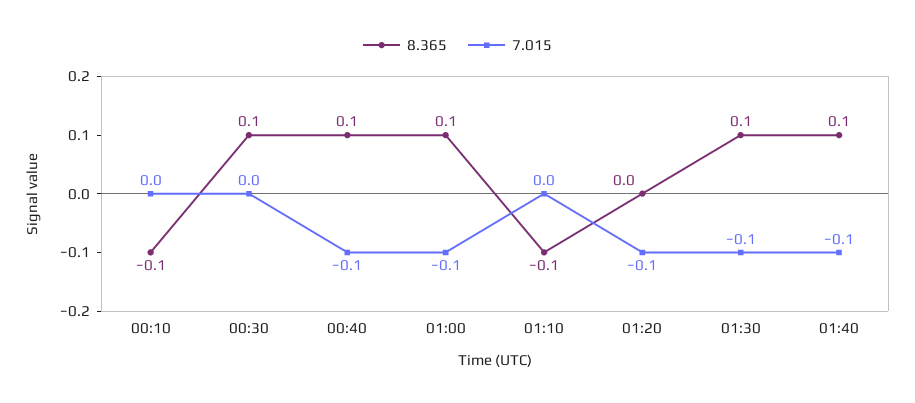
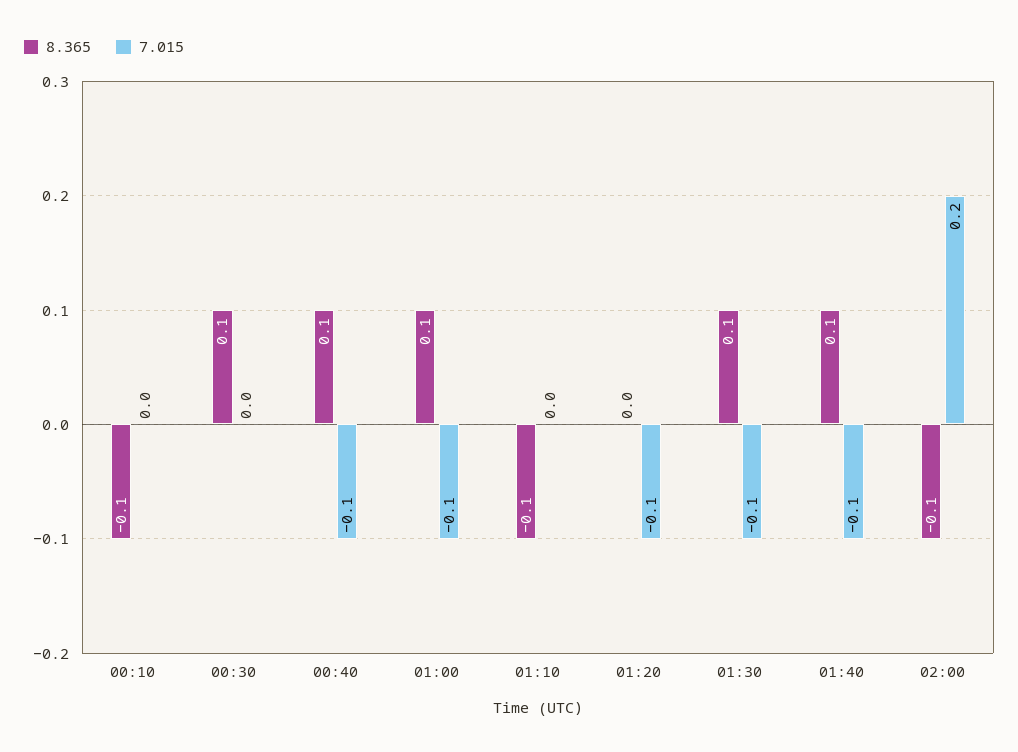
8.365, 02:00: none -> -0.1
7.015, 02:00: none -> 0.2

